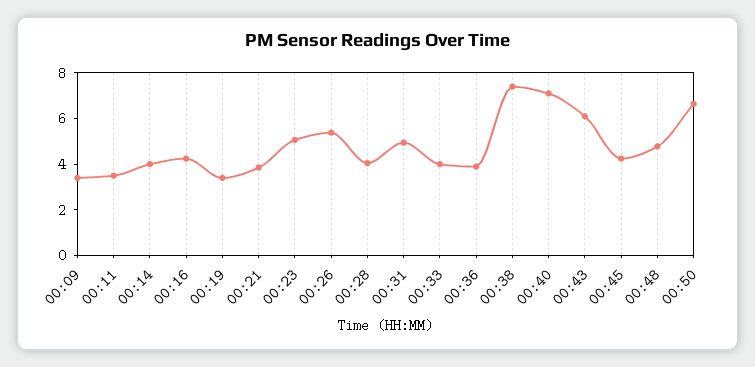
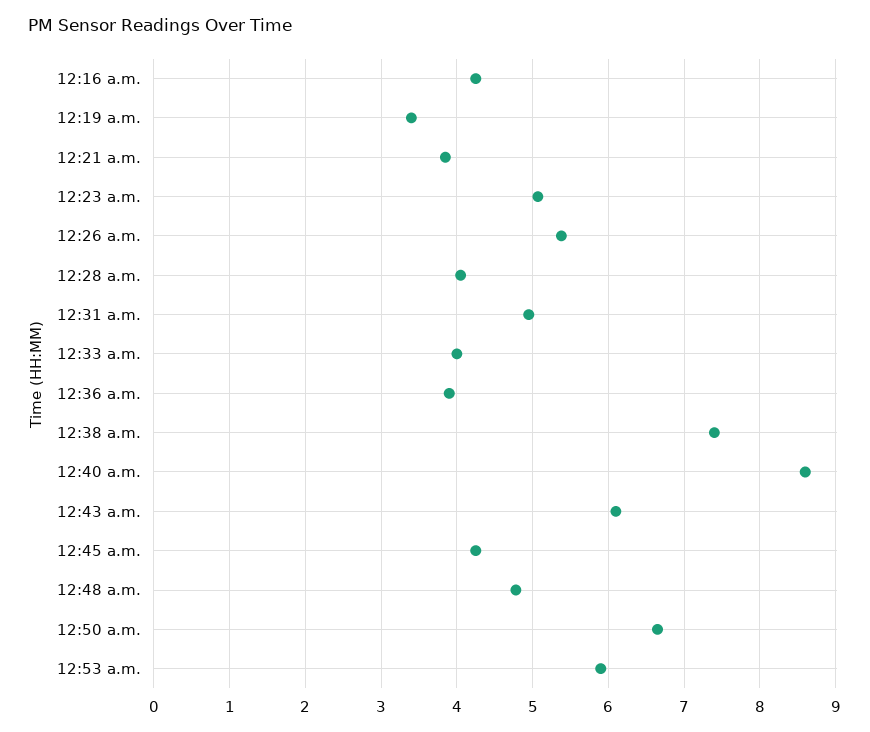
00:09: 3.5 -> none
00:11: 3.5 -> none
00:14: 4 -> none
00:40: 7 -> 8.6
12:53 a.m.: none -> 5.9

